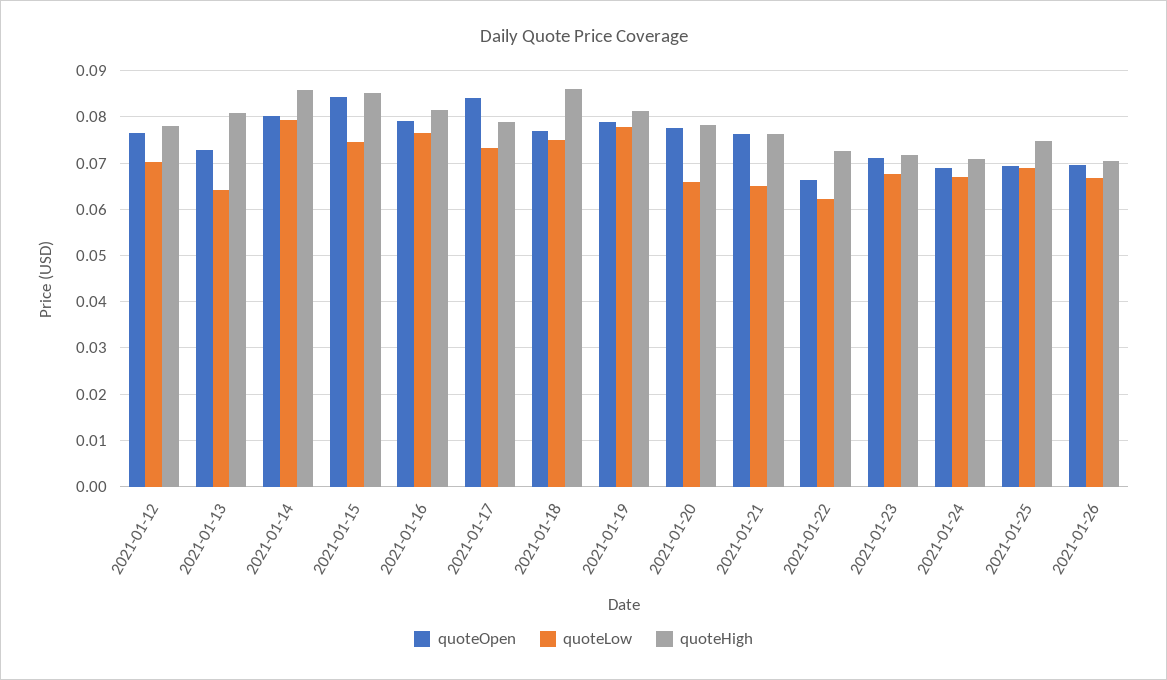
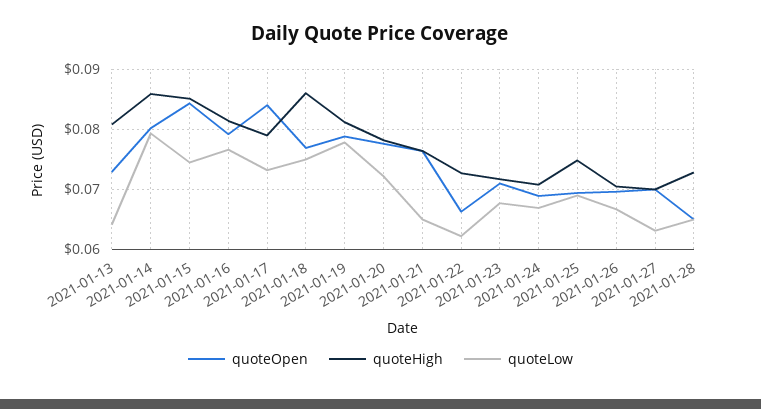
quoteOpen, 2021-01-12: 0.076 -> none
quoteLow, 2021-01-12: 0.07 -> none
quoteHigh, 2021-01-12: 0.078 -> none
quoteLow, 2021-01-20: 0.066 -> 0.072
quoteOpen, 2021-01-27: none -> 0.07
quoteHigh, 2021-01-27: none -> 0.07
quoteLow, 2021-01-27: none -> 0.063
quoteOpen, 2021-01-28: none -> 0.065
quoteHigh, 2021-01-28: none -> 0.073
quoteLow, 2021-01-28: none -> 0.065

